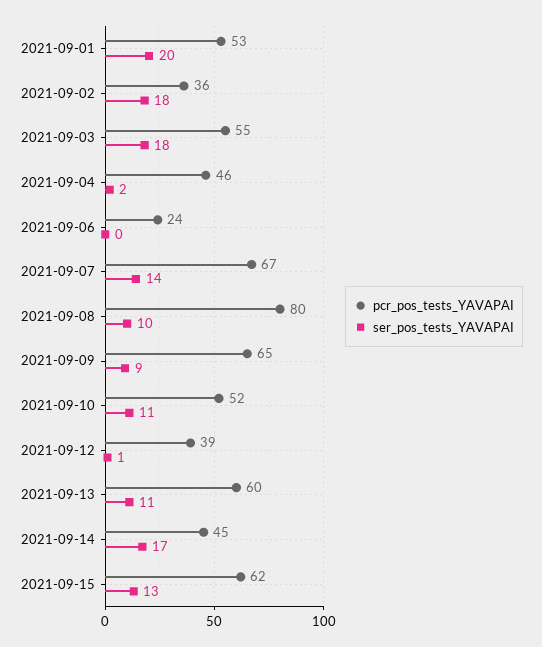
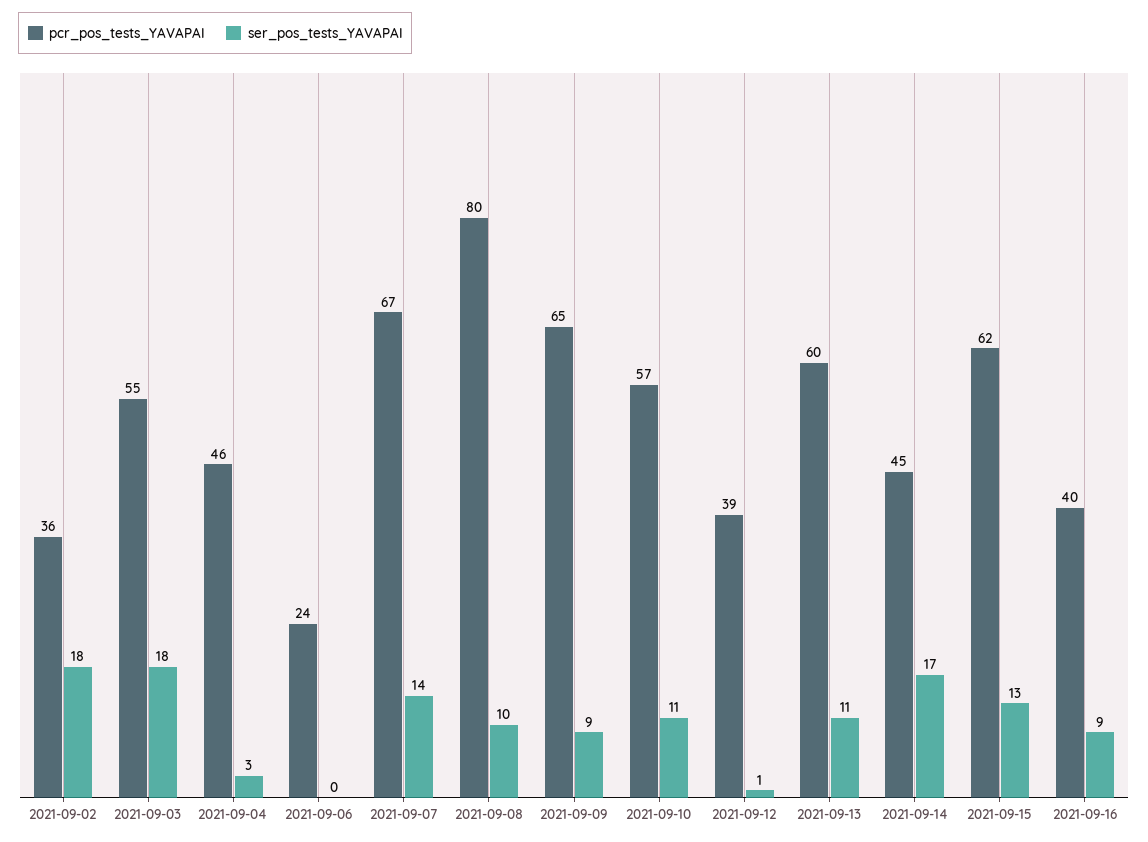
pcr_pos_tests_YAVAPAI, 2021-09-01: 53 -> none
ser_pos_tests_YAVAPAI, 2021-09-01: 20 -> none
ser_pos_tests_YAVAPAI, 2021-09-04: 2 -> 3
pcr_pos_tests_YAVAPAI, 2021-09-10: 52 -> 57
pcr_pos_tests_YAVAPAI, 2021-09-16: none -> 40
ser_pos_tests_YAVAPAI, 2021-09-16: none -> 9

